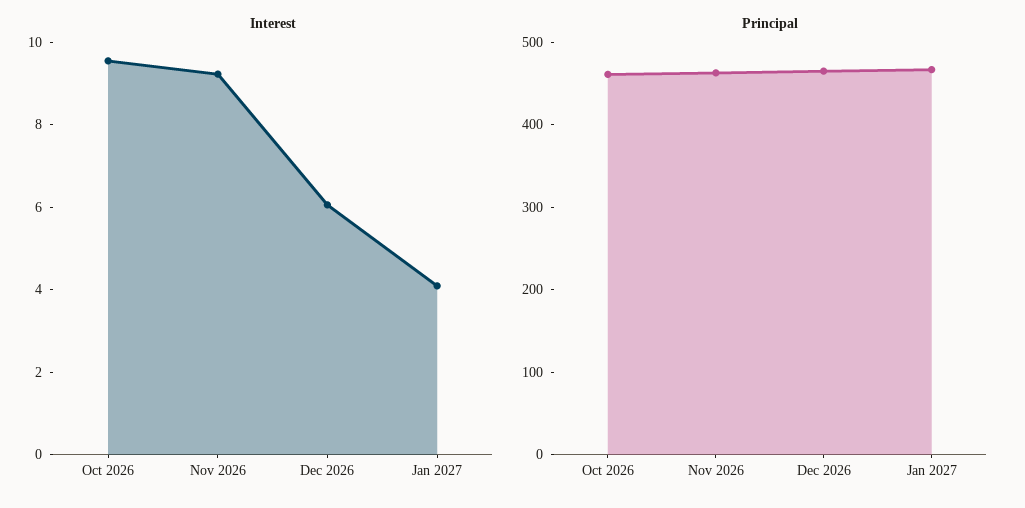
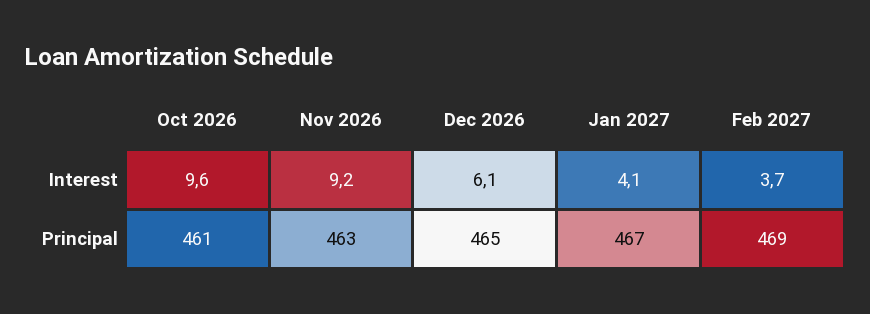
Interest, Feb 2027: none -> 3.7
Principal, Feb 2027: none -> 469

